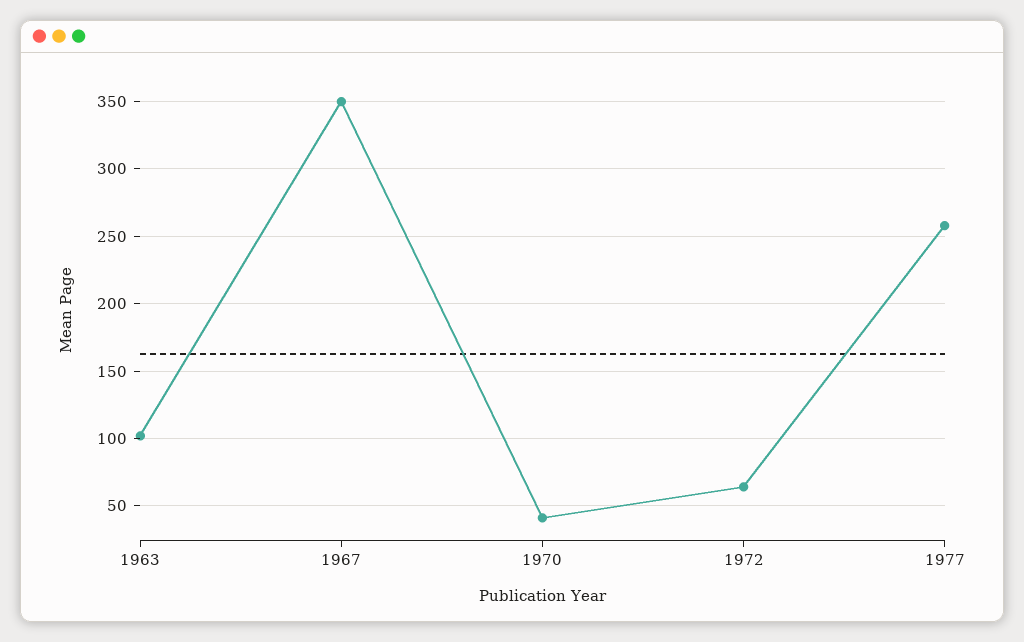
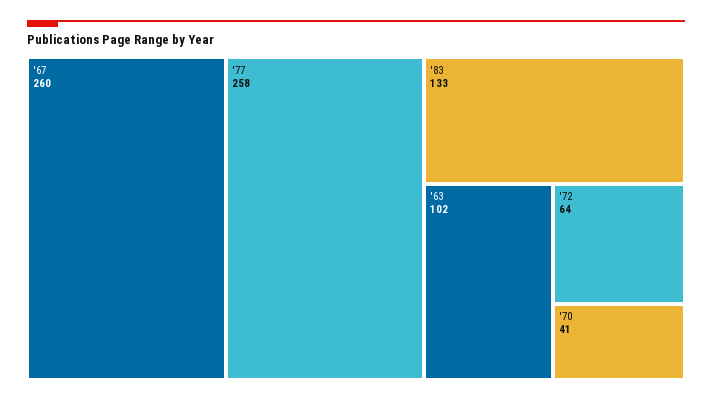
1967: 350 -> 260
'83: none -> 133

